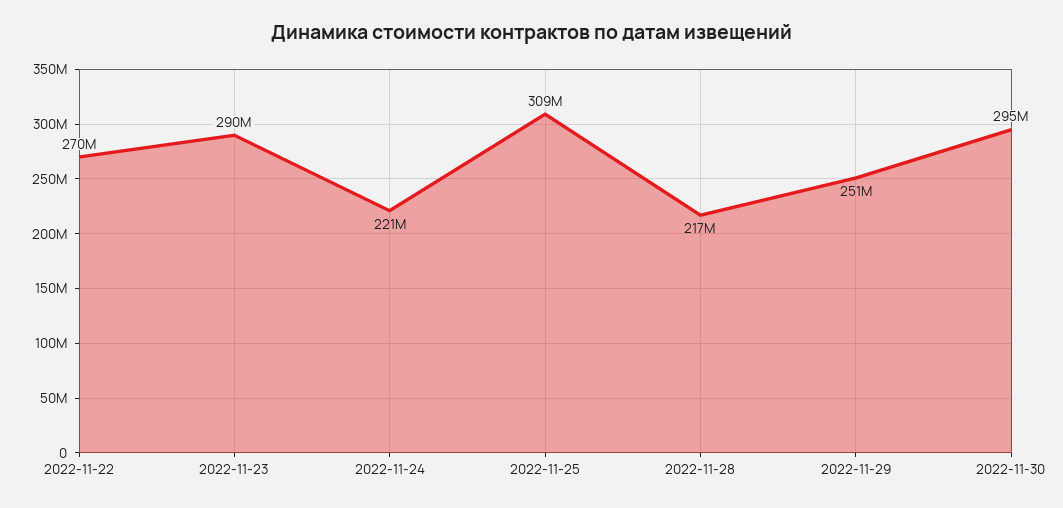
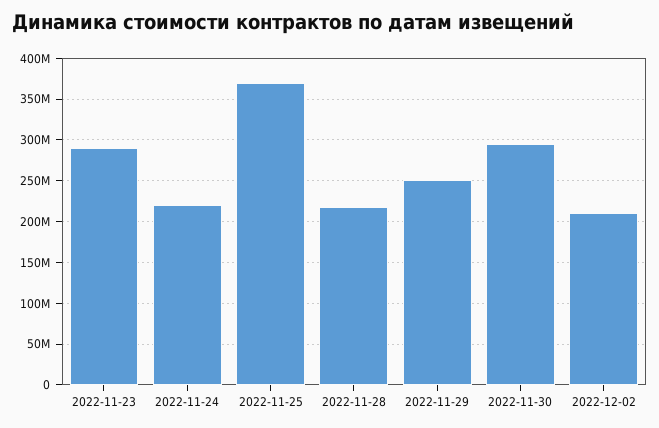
2022-11-22: 270000000 -> none
2022-11-25: 309000000 -> 370000000
2022-12-02: none -> 210000000

